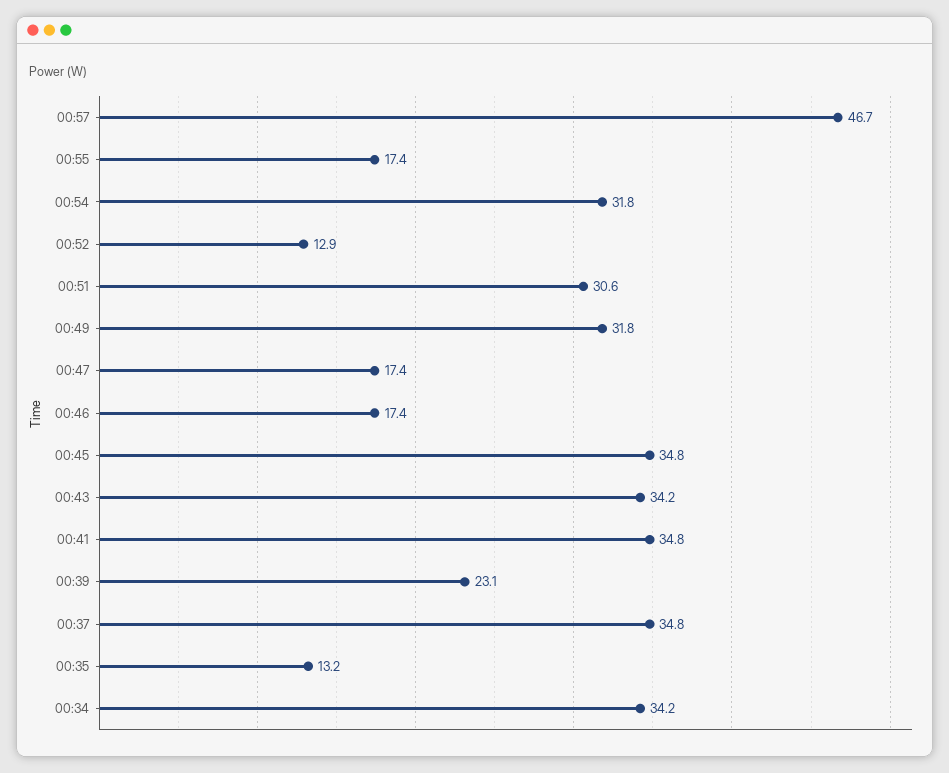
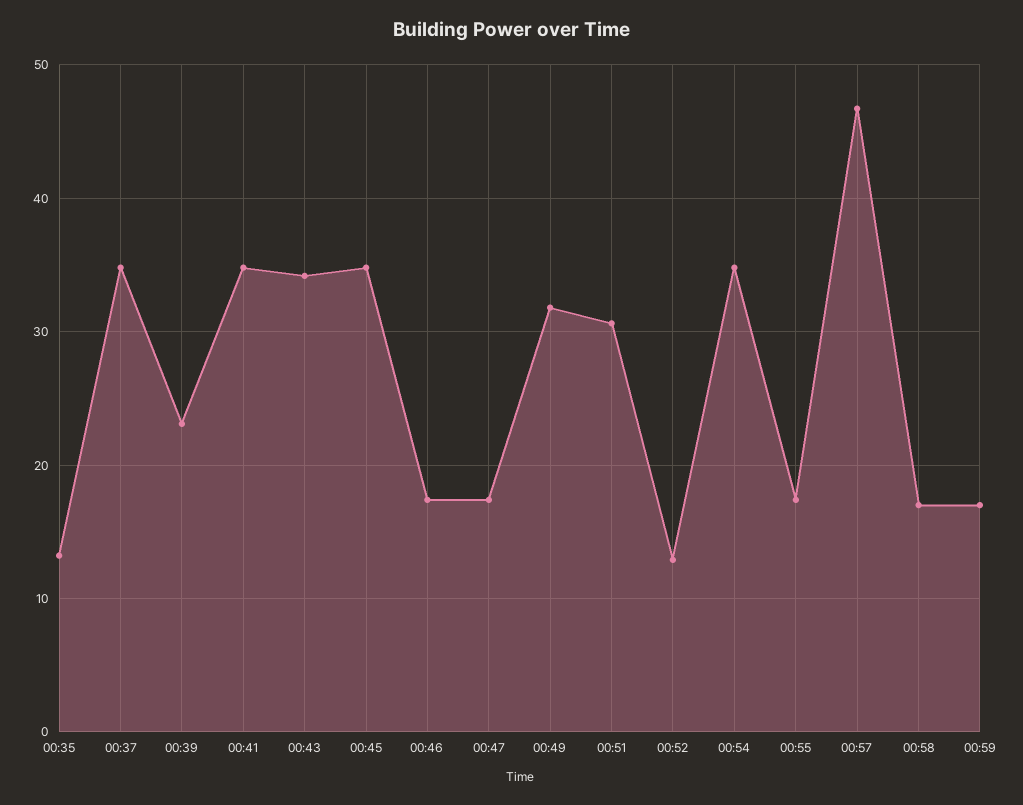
00:54: 31.8 -> 35
00:34: 34.2 -> none
00:58: none -> 17
00:59: none -> 17

